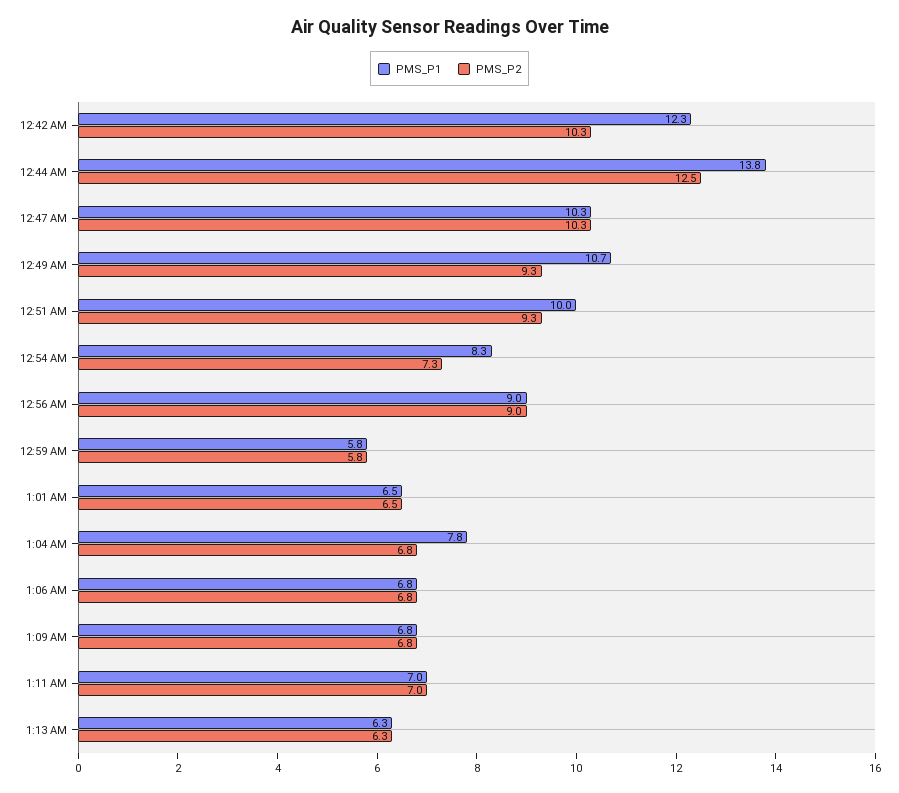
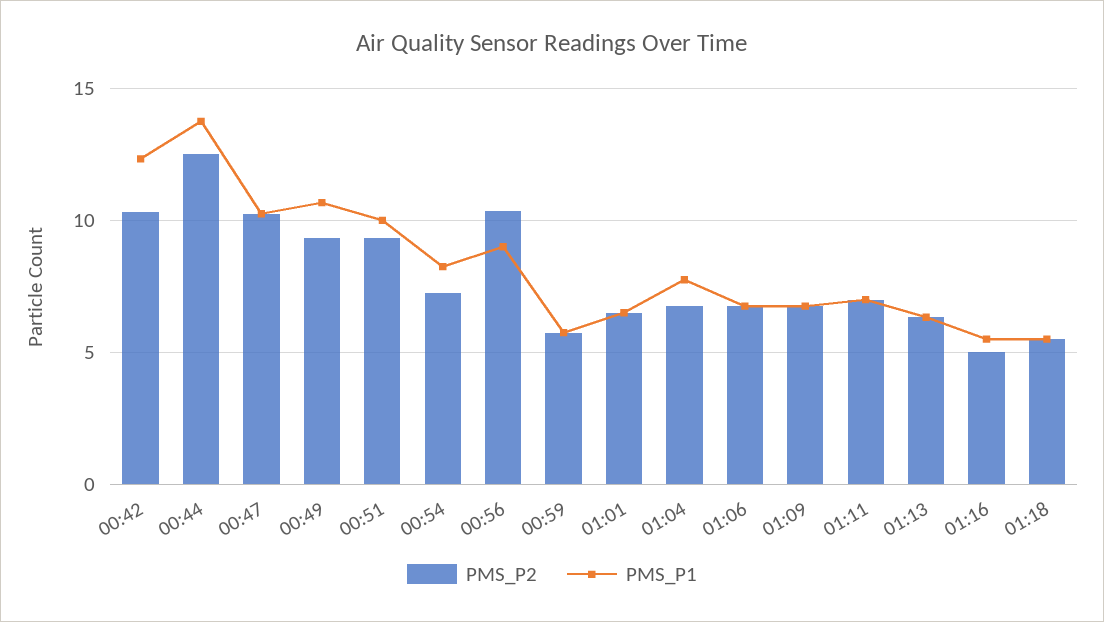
PMS_P2, 12:56 AM: 9 -> 10.5
PMS_P2, 01:16: none -> 5
PMS_P1, 01:16: none -> 5.5
PMS_P2, 01:18: none -> 5.5
PMS_P1, 01:18: none -> 5.5

